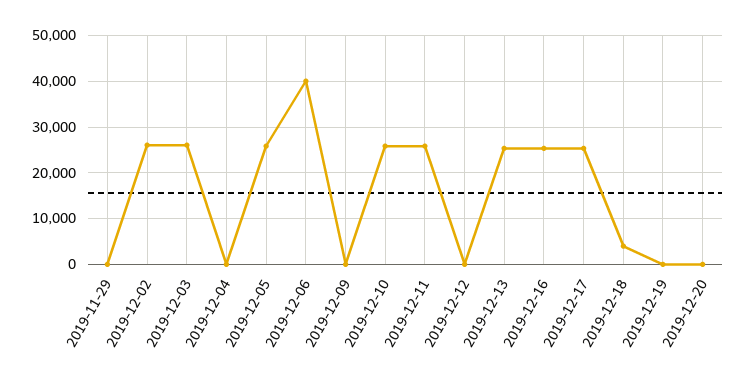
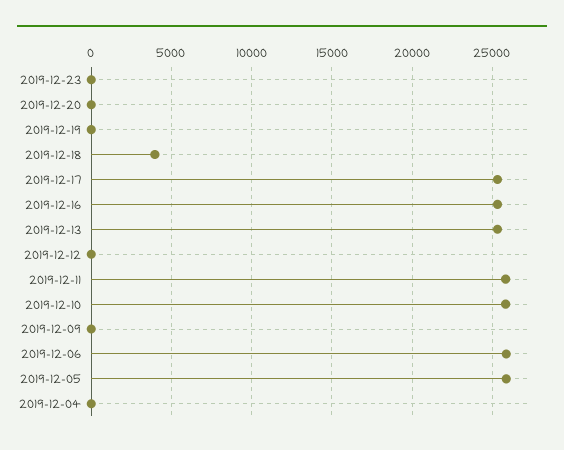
2019-11-29: 0 -> none
2019-12-02: 26000 -> none
2019-12-03: 26000 -> none
2019-12-06: 40000 -> 26000
2019-12-23: none -> 0

